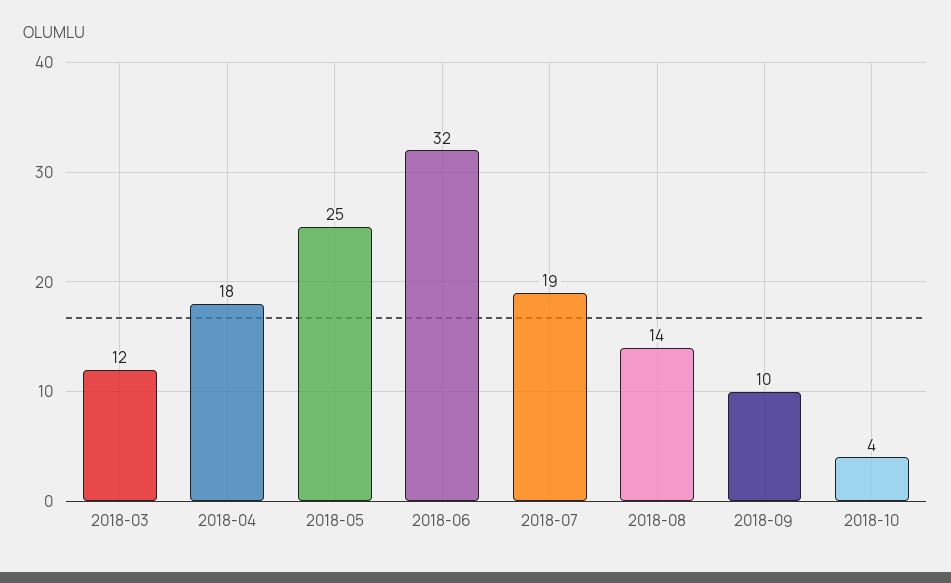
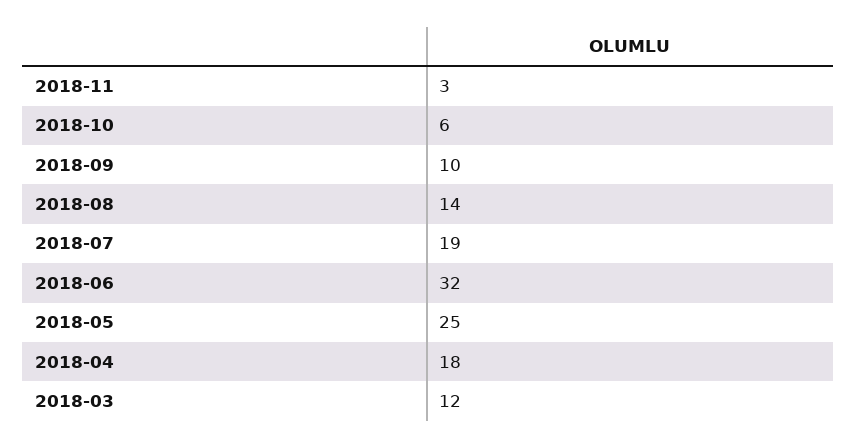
2018-10: 4 -> 6
2018-11: none -> 3

